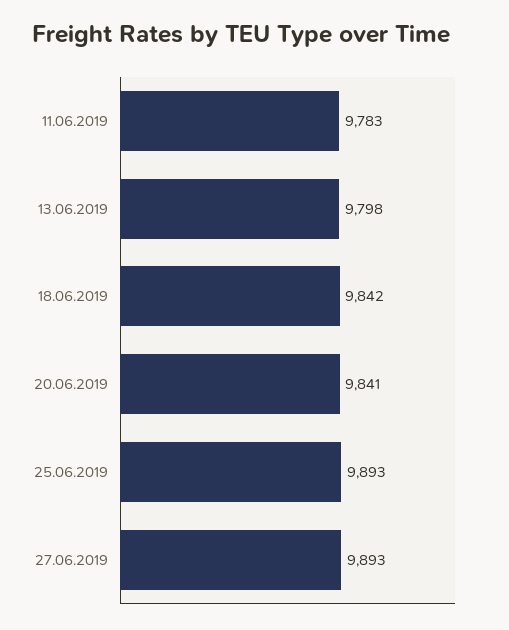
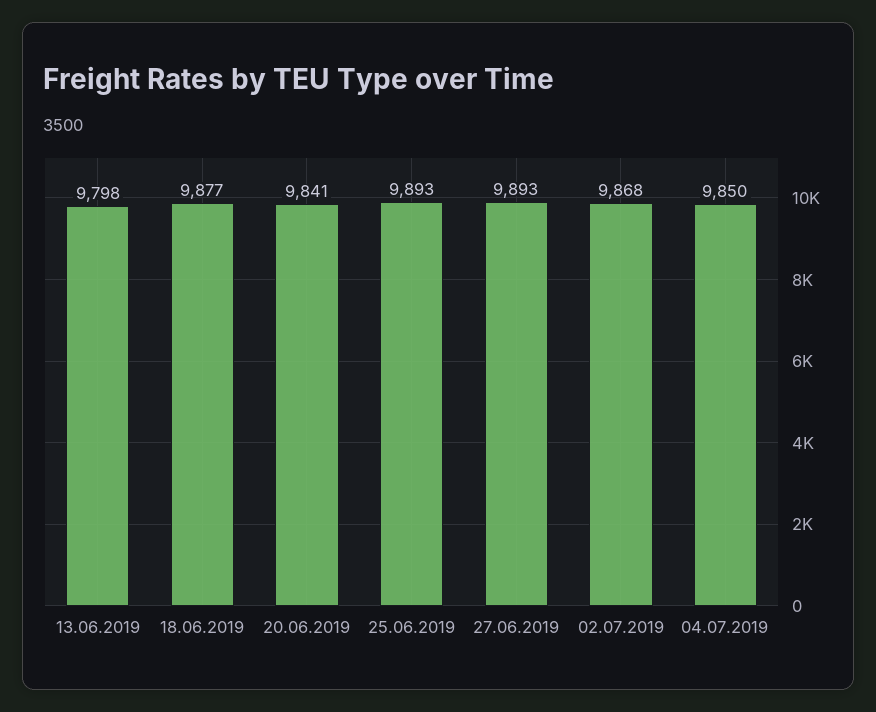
11.06.2019: 9783 -> none
18.06.2019: 9842 -> 9877
02.07.2019: none -> 9868
04.07.2019: none -> 9850

